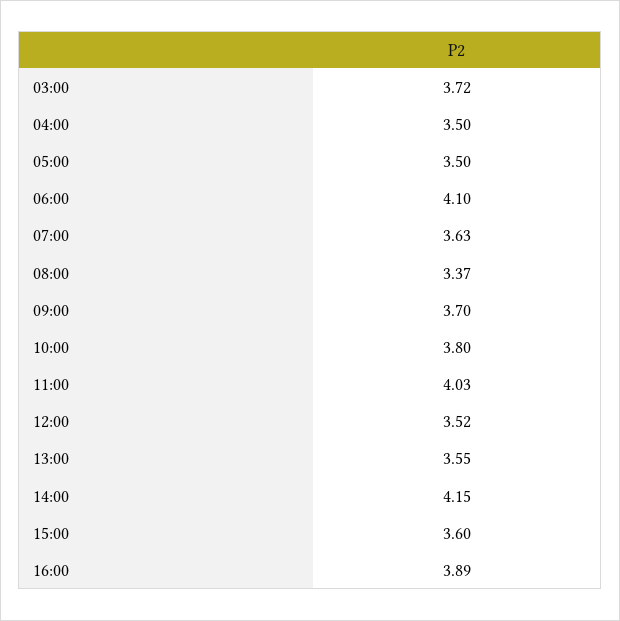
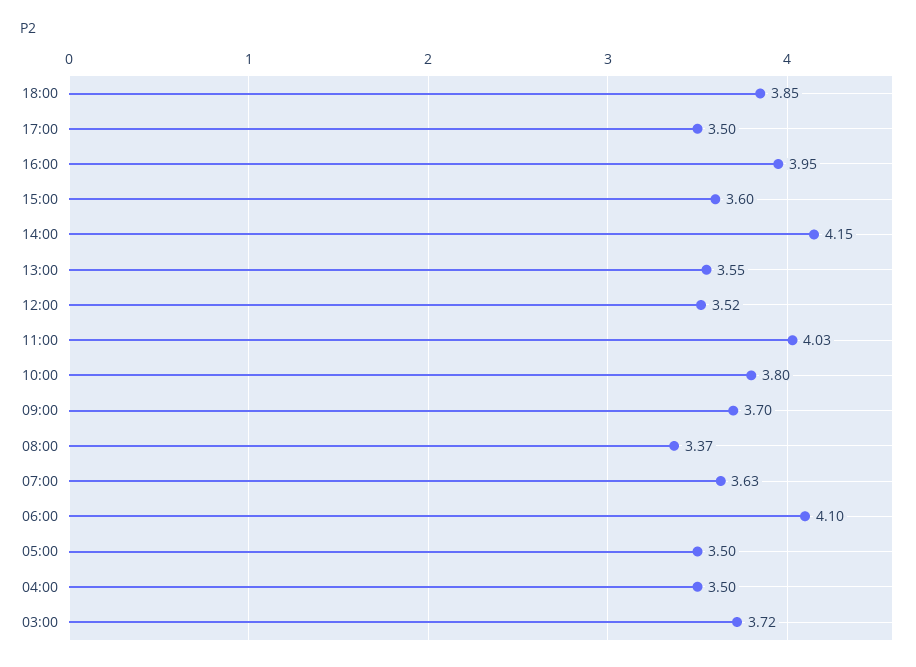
16:00: 3.89 -> 3.95
18:00: none -> 3.85
17:00: none -> 3.5

